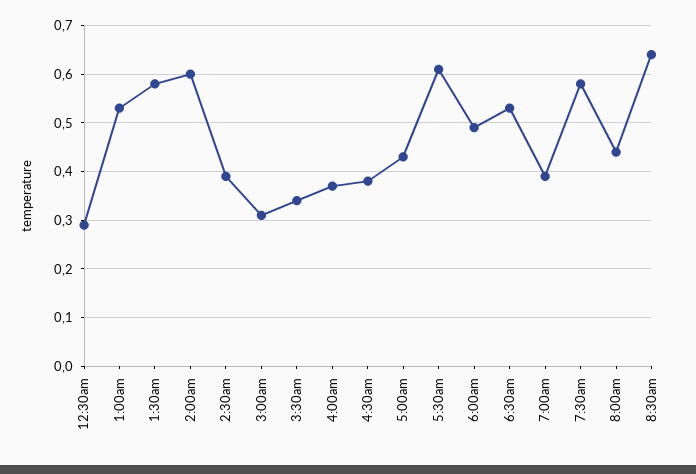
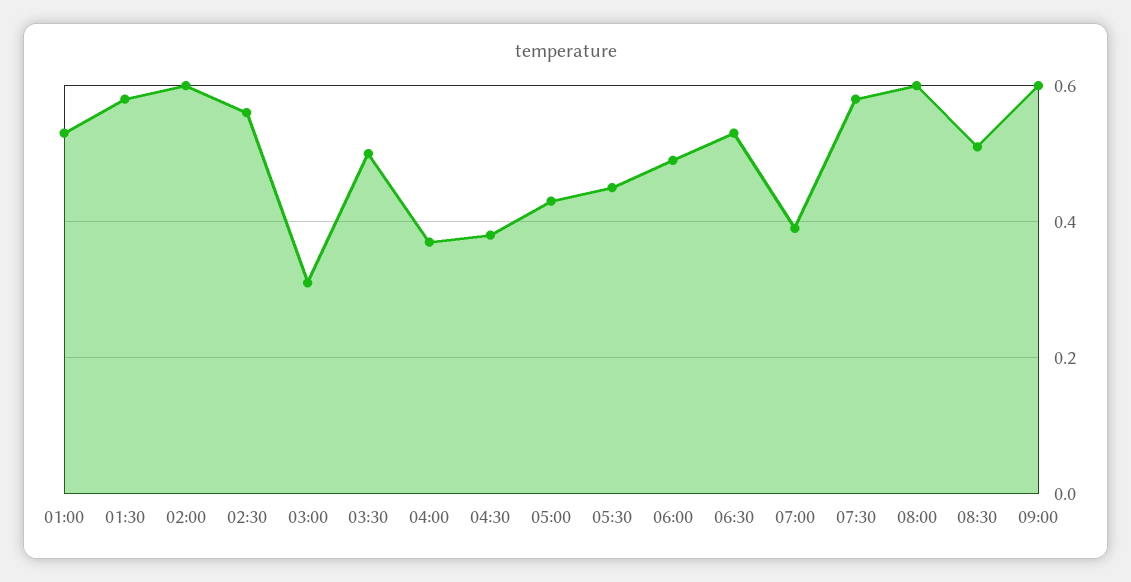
12:30am: 0.3 -> none
2:30am: 0.4 -> 0.55
3:30am: 0.35 -> 0.5
5:30am: 0.6 -> 0.45
8:00am: 0.45 -> 0.6
8:30am: 0.65 -> 0.5
09:00: none -> 0.6

